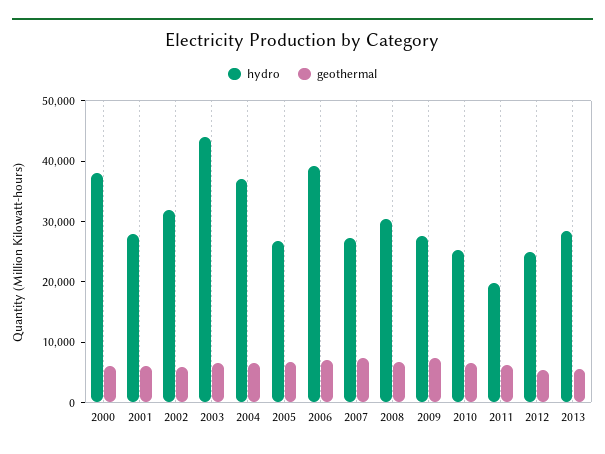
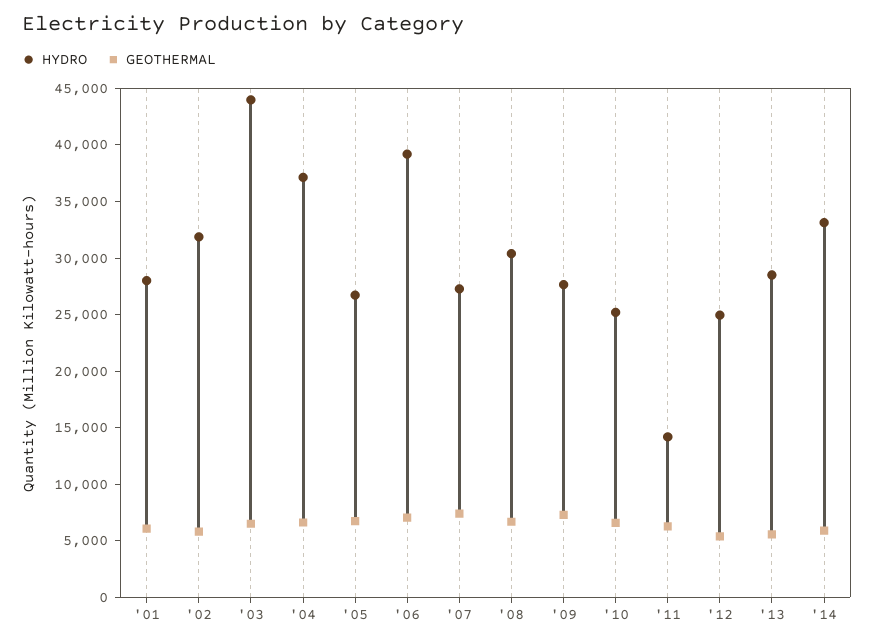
hydro, 2000: 38000 -> none
geothermal, 2000: 6000 -> none
hydro, 2011: 20000 -> 14000
hydro, '14: none -> 33000
geothermal, '14: none -> 6000

